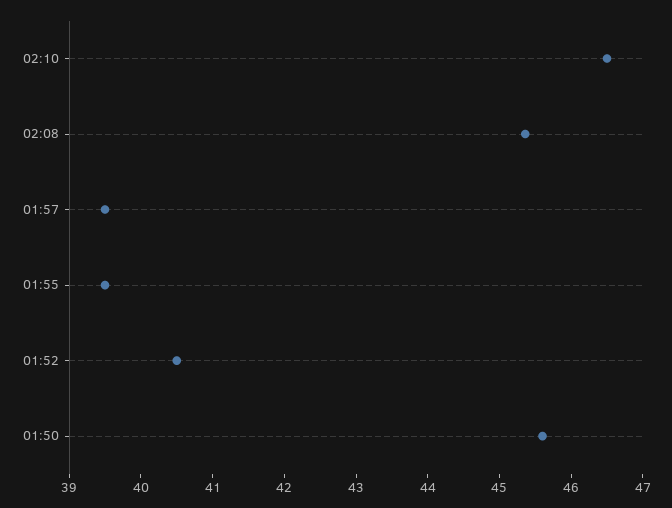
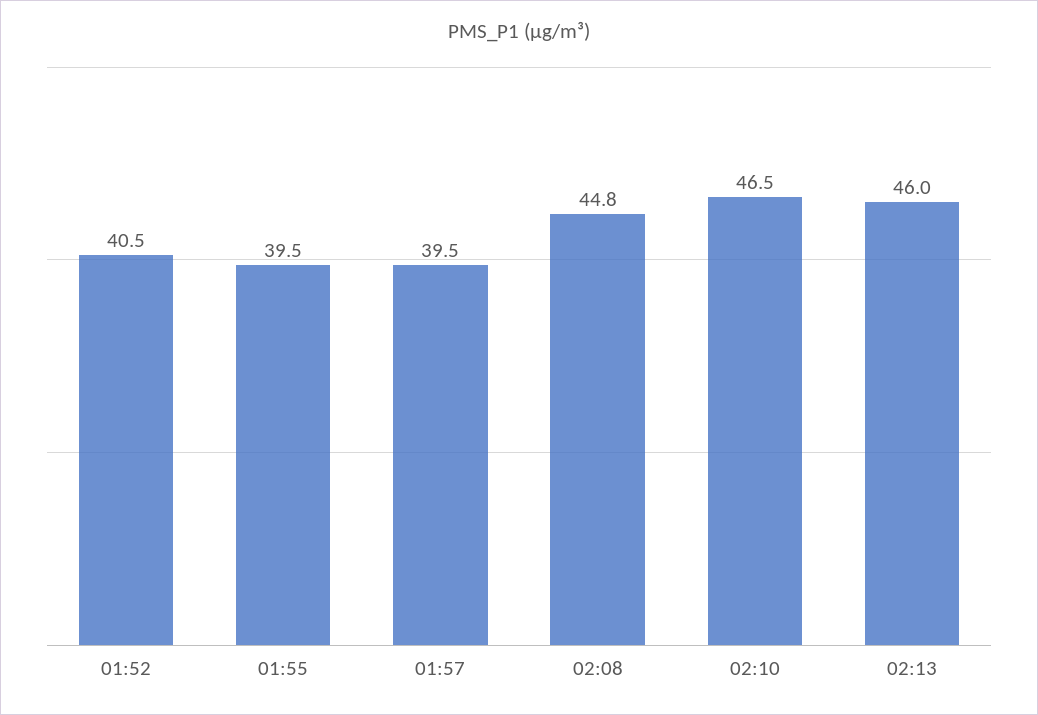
02:08: 45.4 -> 44.8
01:50: 45.6 -> none
02:13: none -> 46

